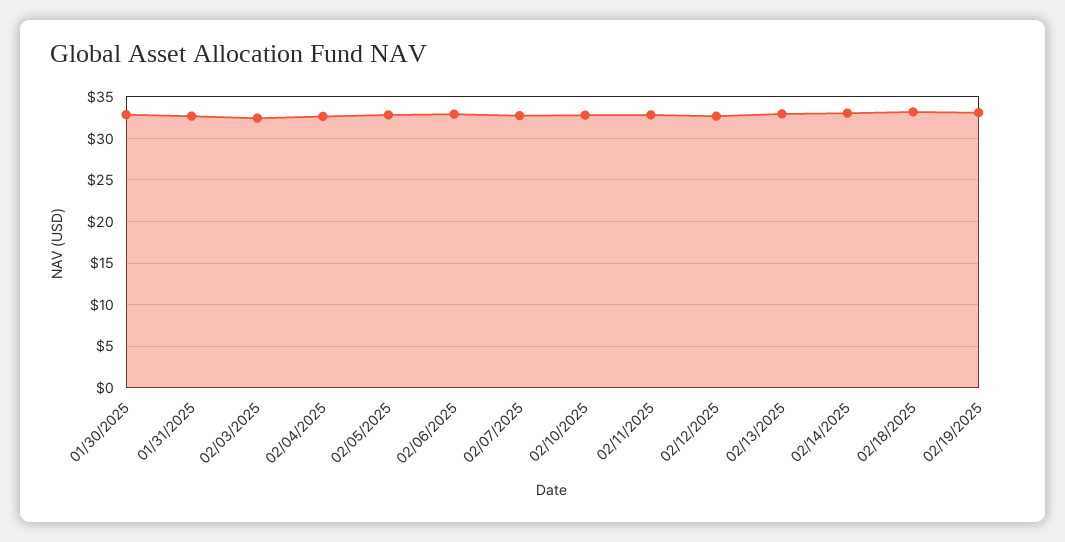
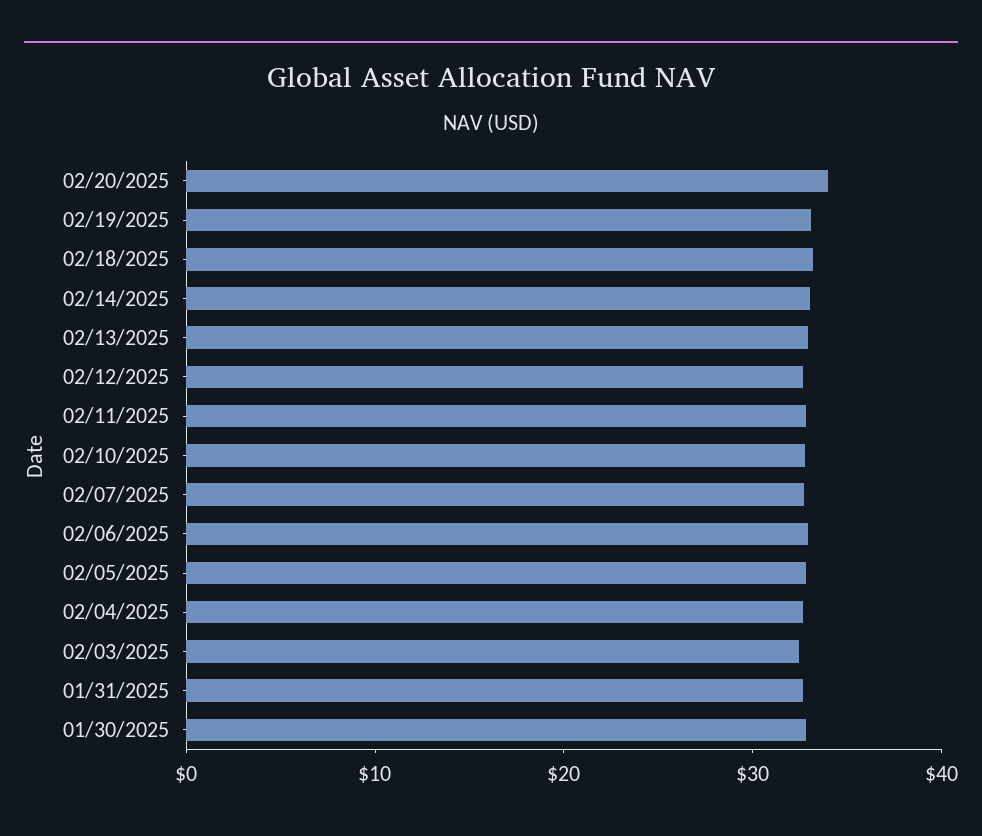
02/20/2025: none -> 34

